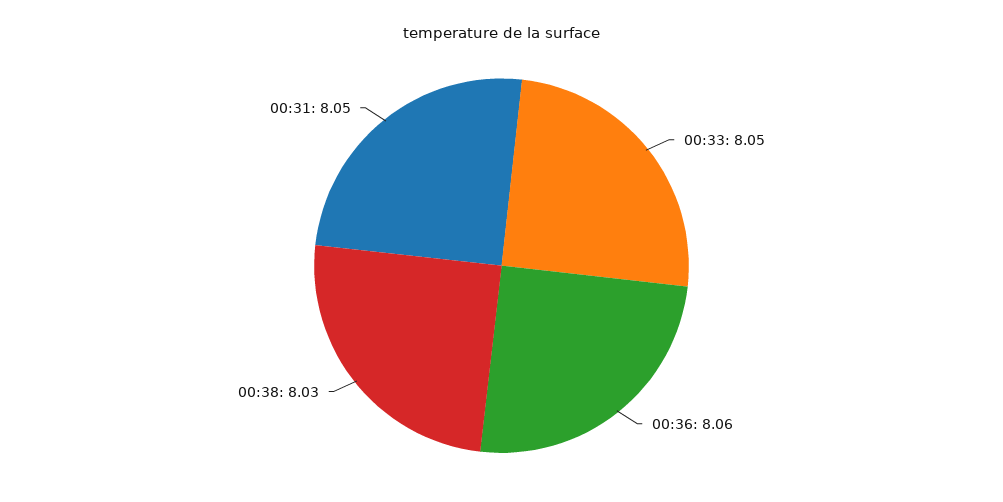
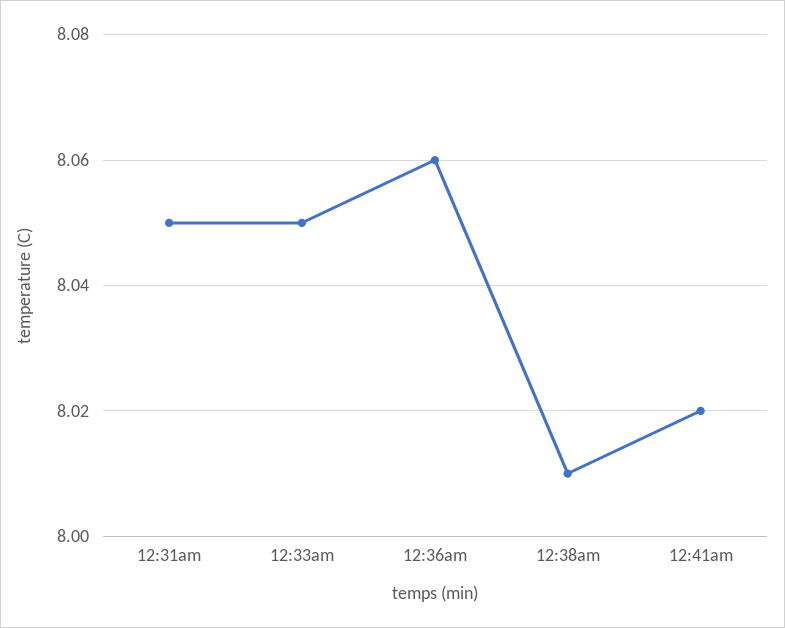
00:38: 8.03 -> 8.01
12:41am: none -> 8.02

